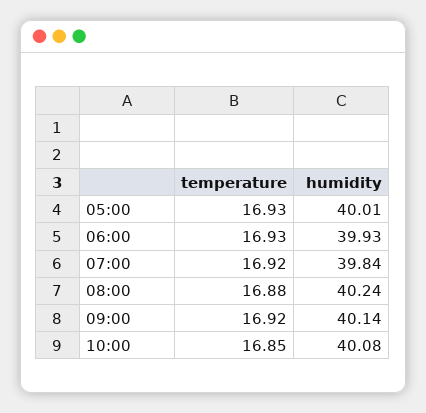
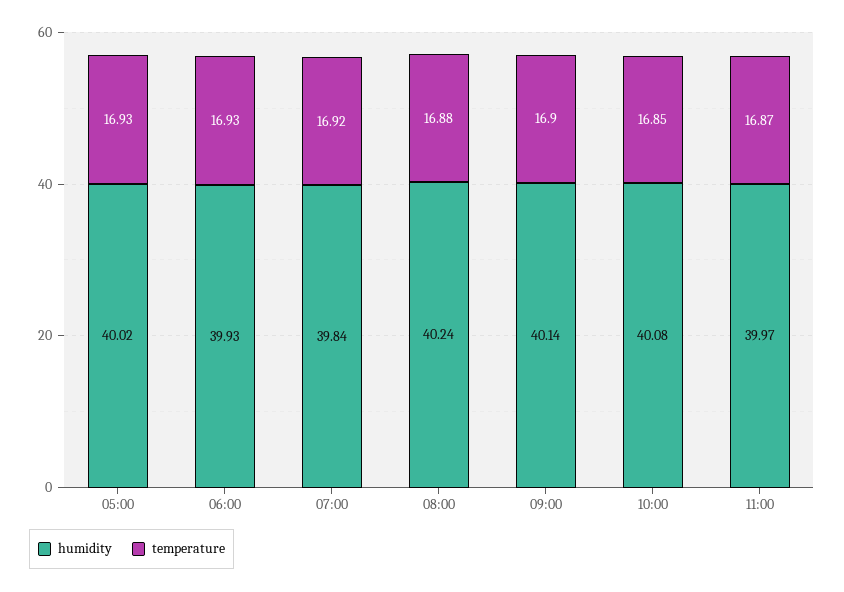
humidity, 05:00: 40.01 -> 40.02
temperature, 09:00: 16.92 -> 16.9
humidity, 11:00: none -> 39.97
temperature, 11:00: none -> 16.87

